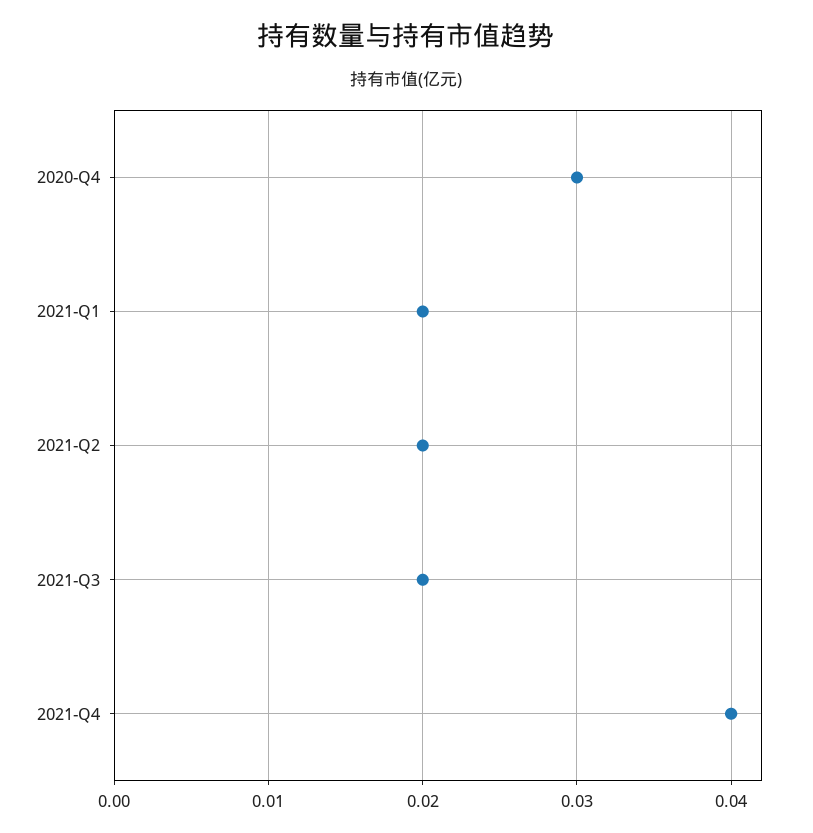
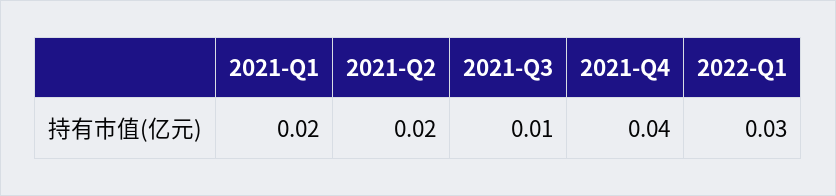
2020-Q4: 0.03 -> none
2021-Q3: 0.02 -> 0.01
2022-Q1: none -> 0.03

